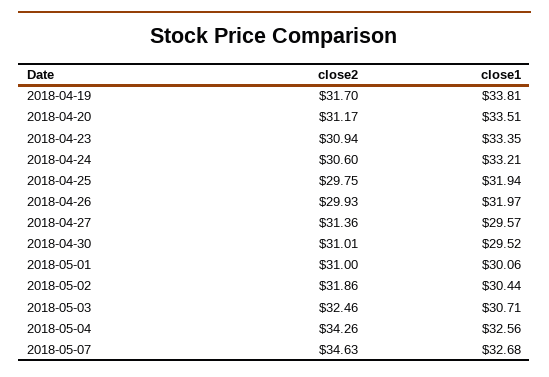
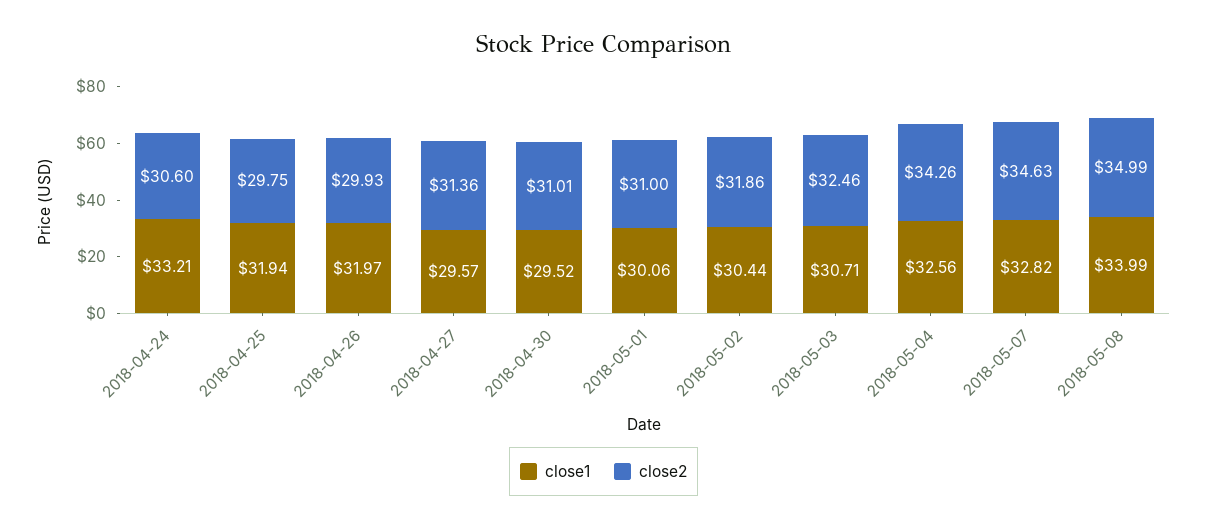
close2, 2018-04-19: 31.7 -> none
close1, 2018-04-19: 33.81 -> none
close2, 2018-04-20: 31.17 -> none
close1, 2018-04-20: 33.51 -> none
close2, 2018-04-23: 30.94 -> none
close1, 2018-04-23: 33.35 -> none
close1, 2018-05-07: 32.68 -> 32.82
close1, 2018-05-08: none -> 33.99
close2, 2018-05-08: none -> 34.99

